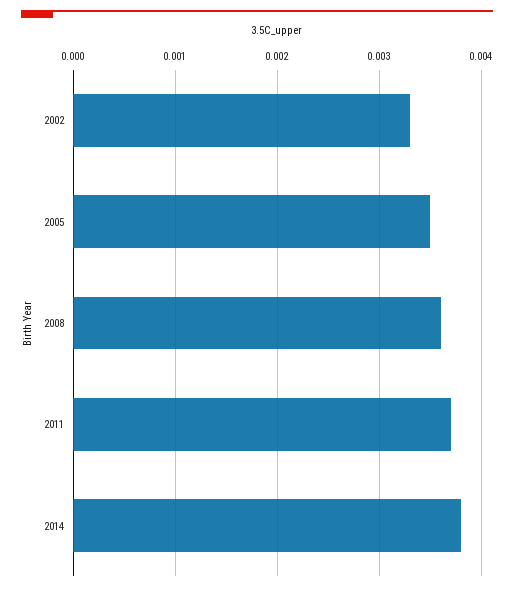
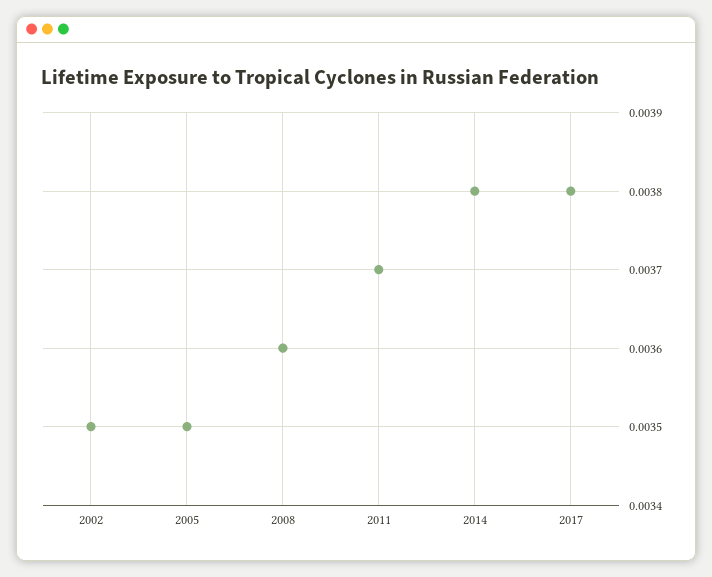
2002: 0.0033 -> 0.0035
2017: none -> 0.0038

